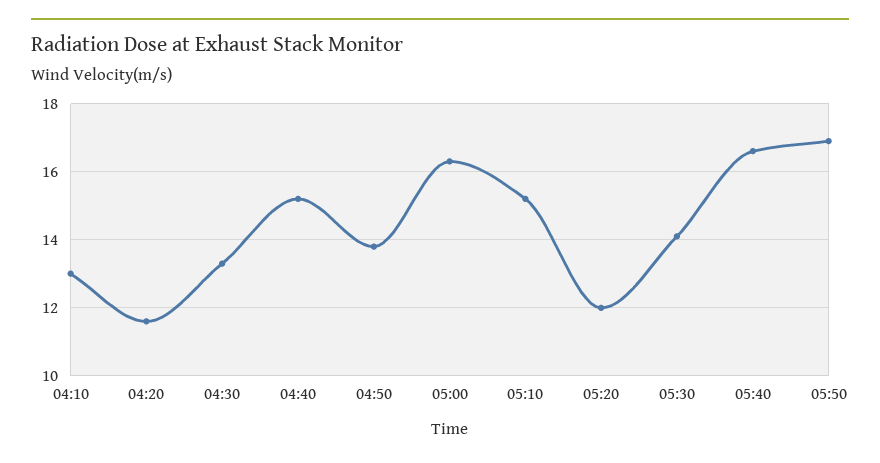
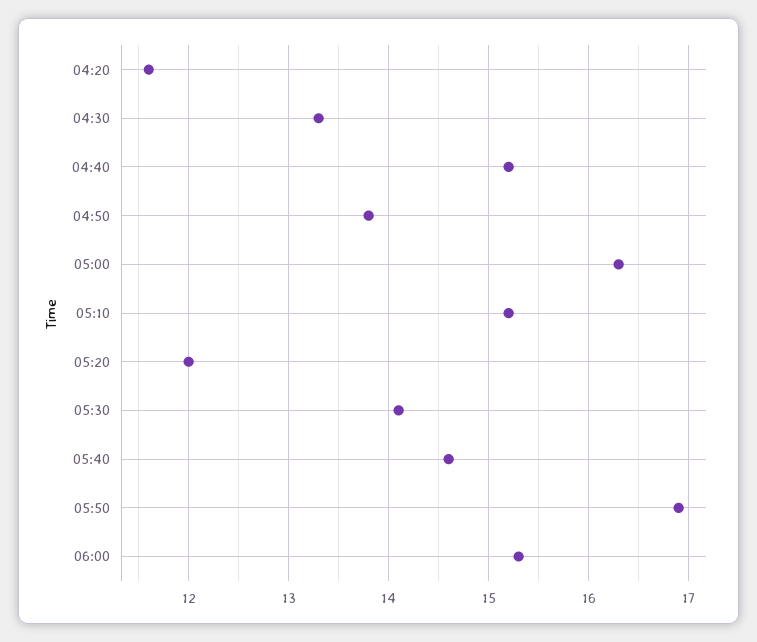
04:10: 13 -> none
05:40: 16.5 -> 14.6
06:00: none -> 15.3

